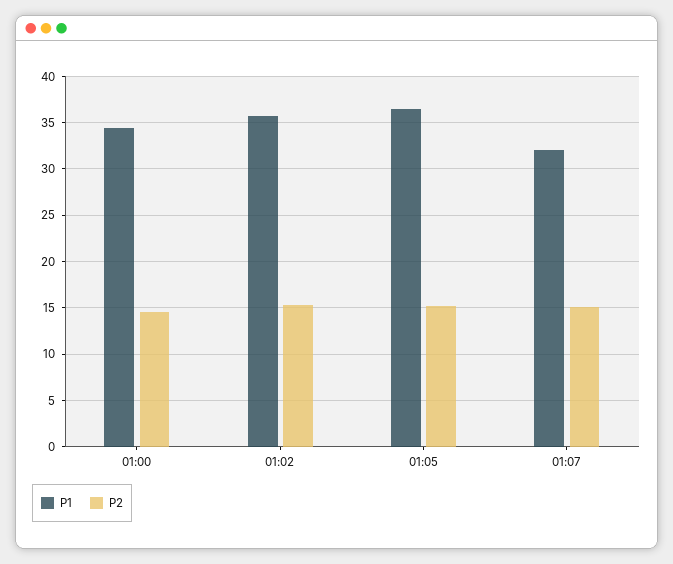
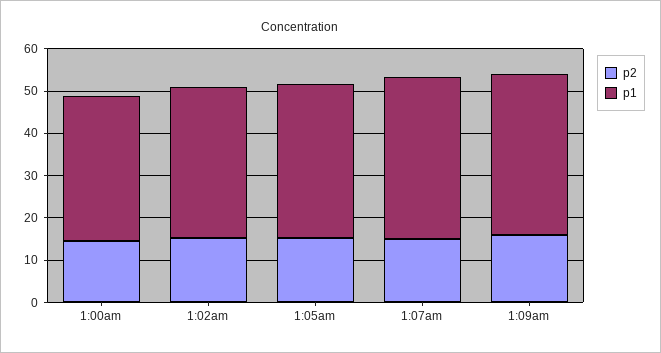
P1, 01:07: 32 -> 38
P2, 1:09am: none -> 16
P1, 1:09am: none -> 38

